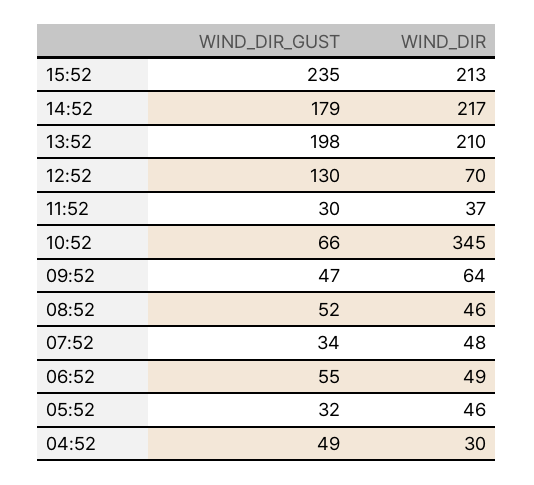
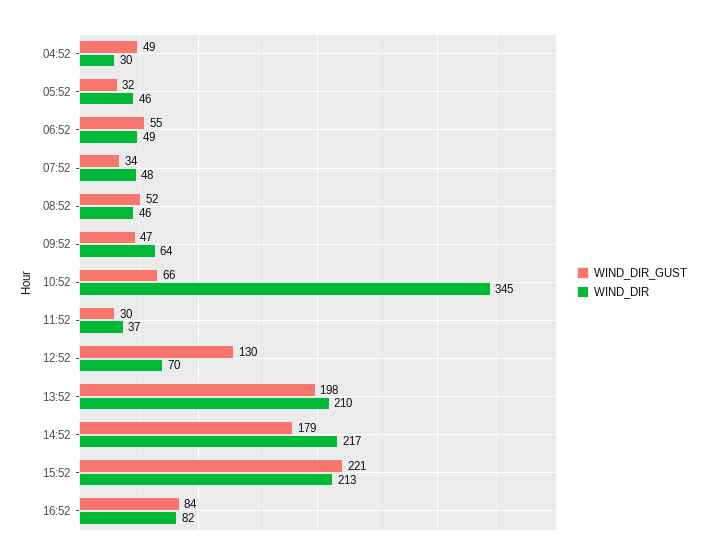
WIND_DIR_GUST, 15:52: 235 -> 221
WIND_DIR_GUST, 16:52: none -> 84
WIND_DIR, 16:52: none -> 82

